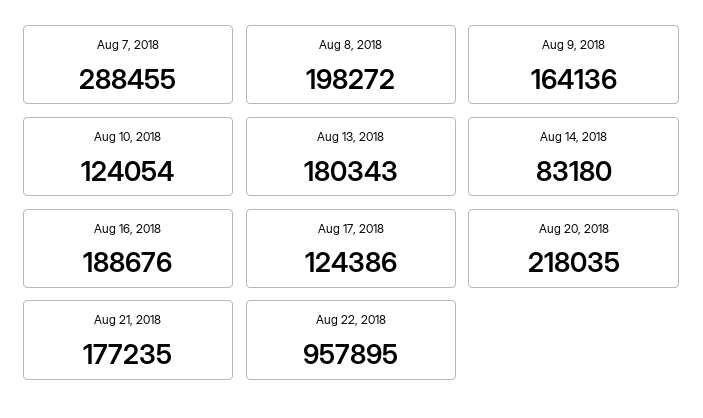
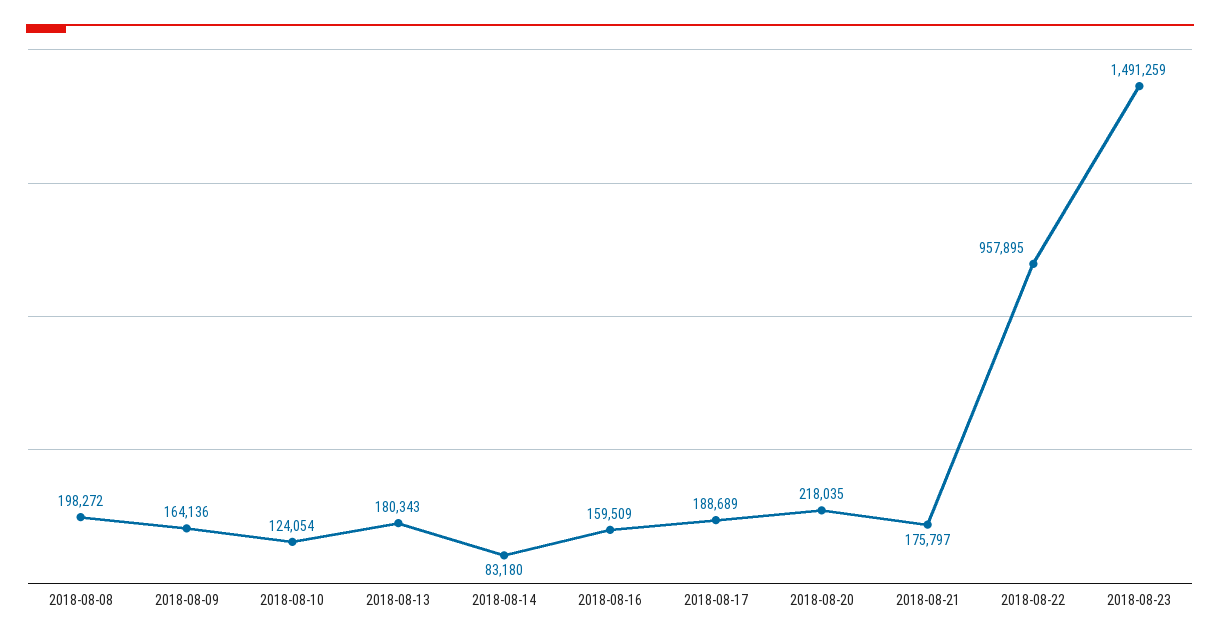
Aug 7, 2018: 288455 -> none
Aug 16, 2018: 188676 -> 159509
Aug 17, 2018: 124386 -> 188689
Aug 21, 2018: 177235 -> 175797
2018-08-23: none -> 1491259

